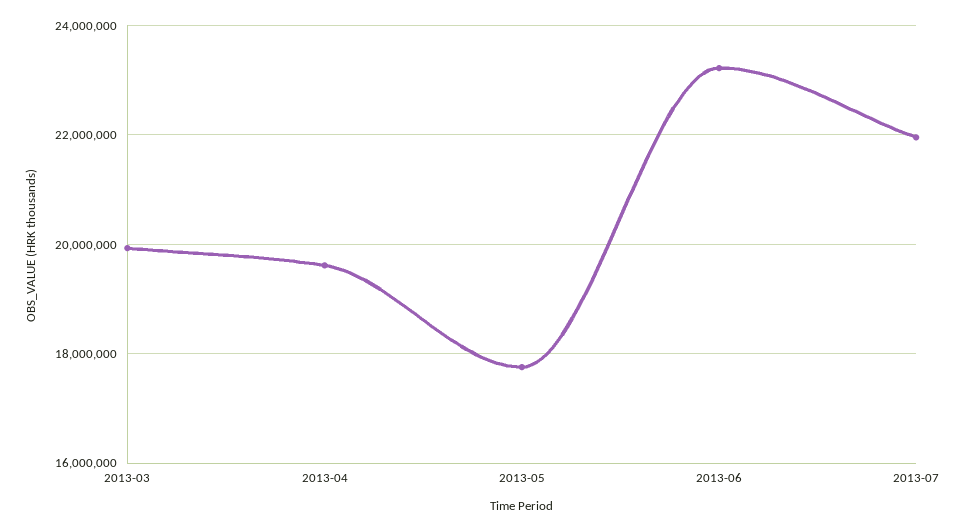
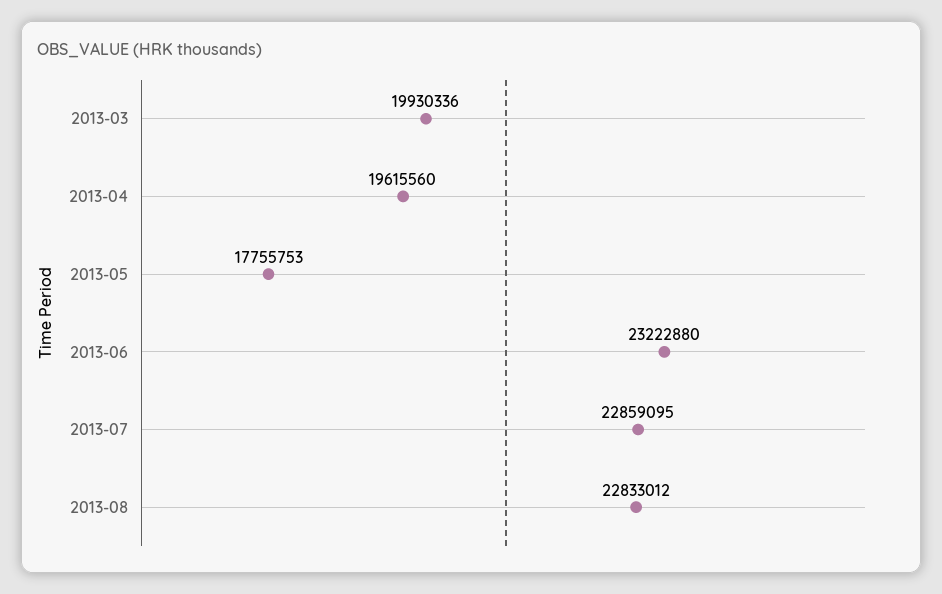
2013-07: 22000000 -> 22859095
2013-08: none -> 22833012

